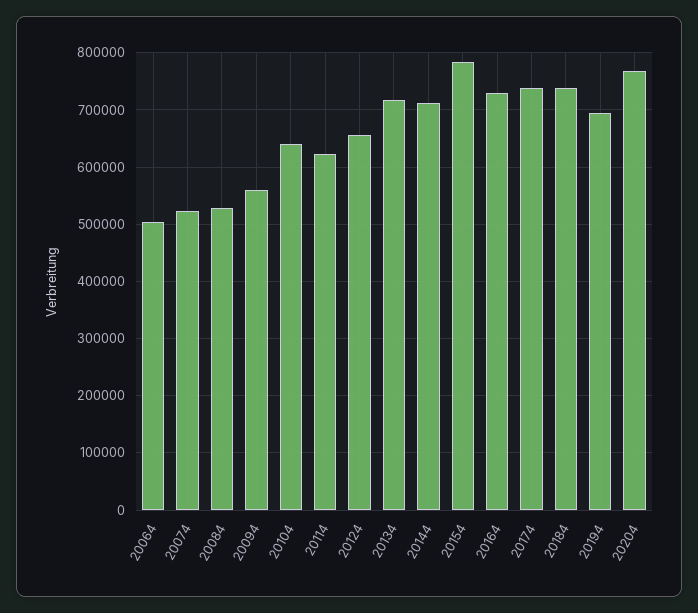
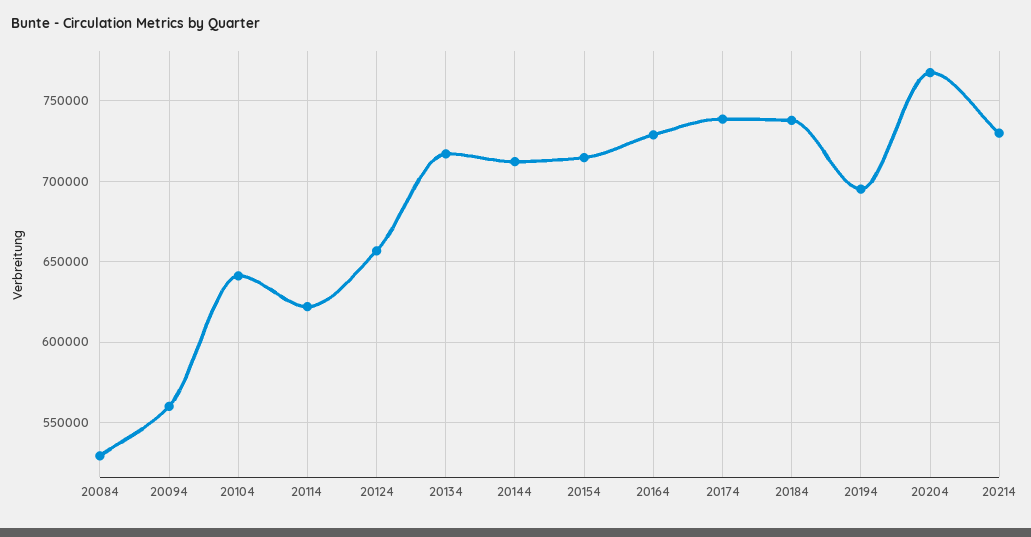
20064: 500000 -> none
20074: 520000 -> none
20154: 780000 -> 715000
20214: none -> 730000

